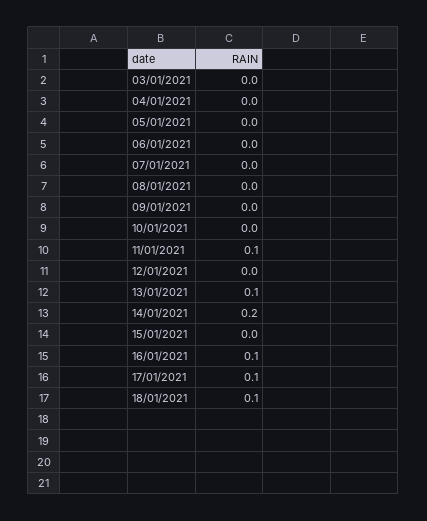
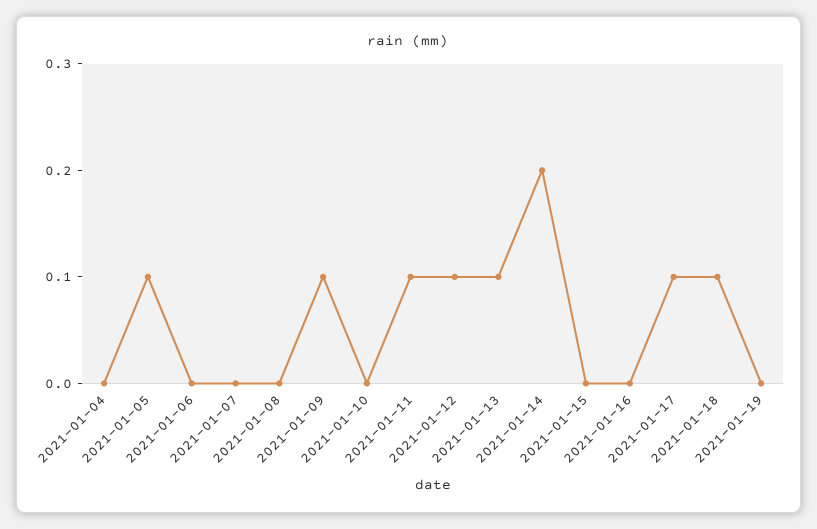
03/01/2021: 0 -> none
05/01/2021: 0 -> 0.1
09/01/2021: 0 -> 0.1
12/01/2021: 0 -> 0.1
16/01/2021: 0.1 -> 0
2021-01-19: none -> 0

